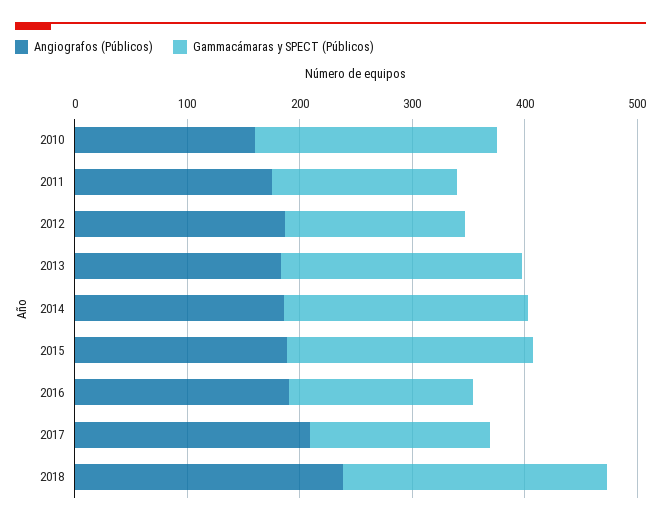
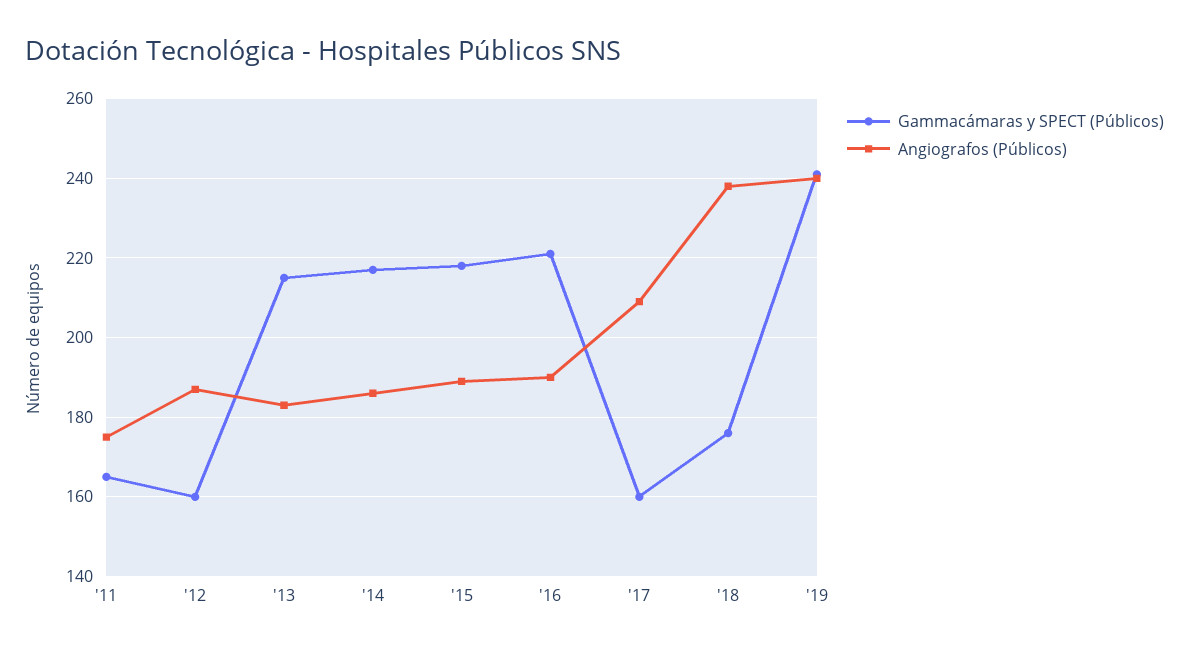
Angiografos (Públicos), 2010: 160 -> none
Gammacámaras y SPECT (Públicos), 2010: 220 -> none
Gammacámaras y SPECT (Públicos), 2016: 160 -> 220
Gammacámaras y SPECT (Públicos), 2018: 240 -> 175
Gammacámaras y SPECT (Públicos), '19: none -> 240
Angiografos (Públicos), '19: none -> 240

